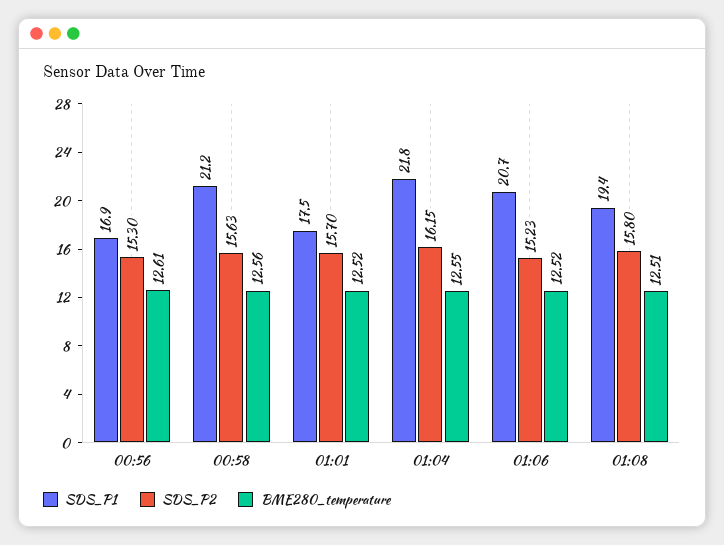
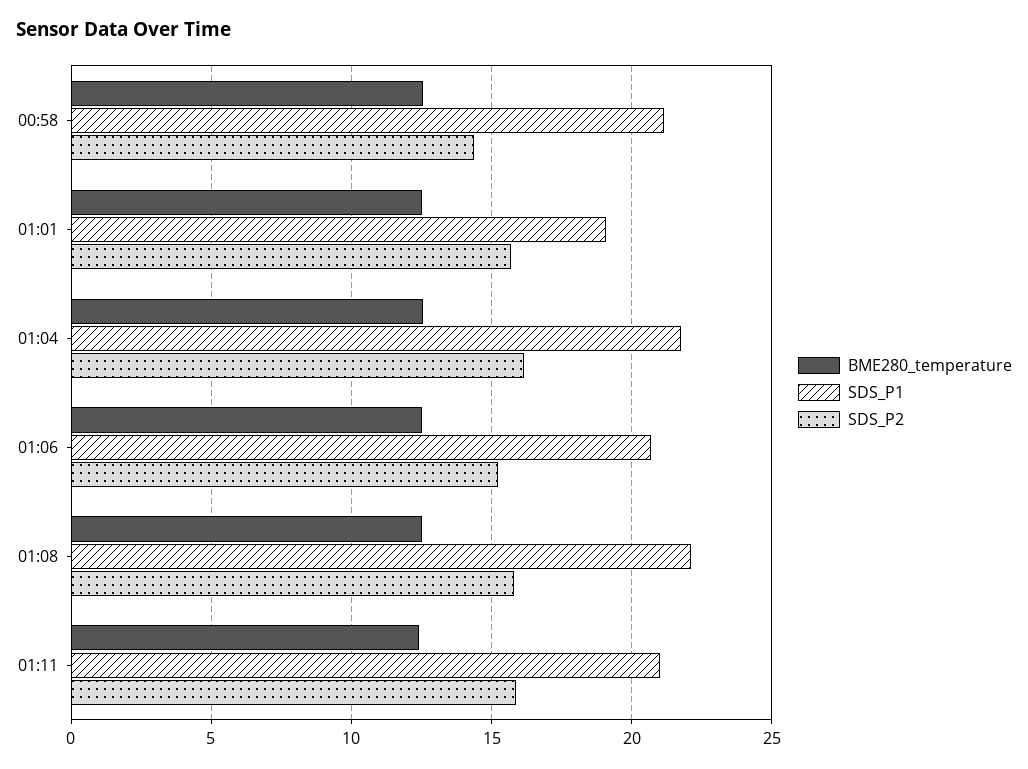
SDS_P1, 00:56: 16.9 -> none
SDS_P2, 00:56: 15.3 -> none
BME280_temperature, 00:56: 12.61 -> none
SDS_P2, 00:58: 15.63 -> 14.5
SDS_P1, 01:01: 17.5 -> 19
SDS_P1, 01:08: 19.4 -> 22
BME280_temperature, 01:11: none -> 12.5
SDS_P1, 01:11: none -> 21
SDS_P2, 01:11: none -> 16

